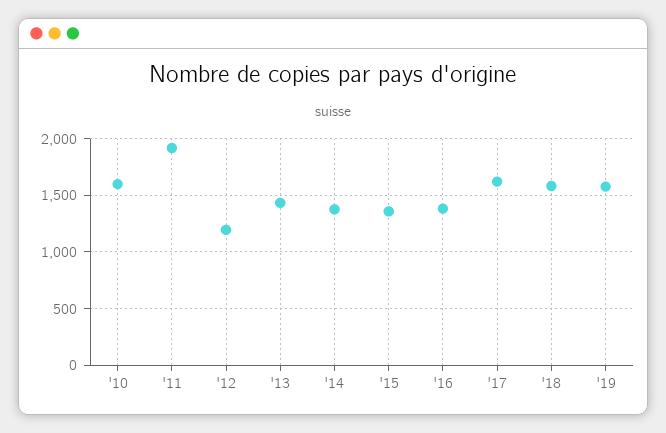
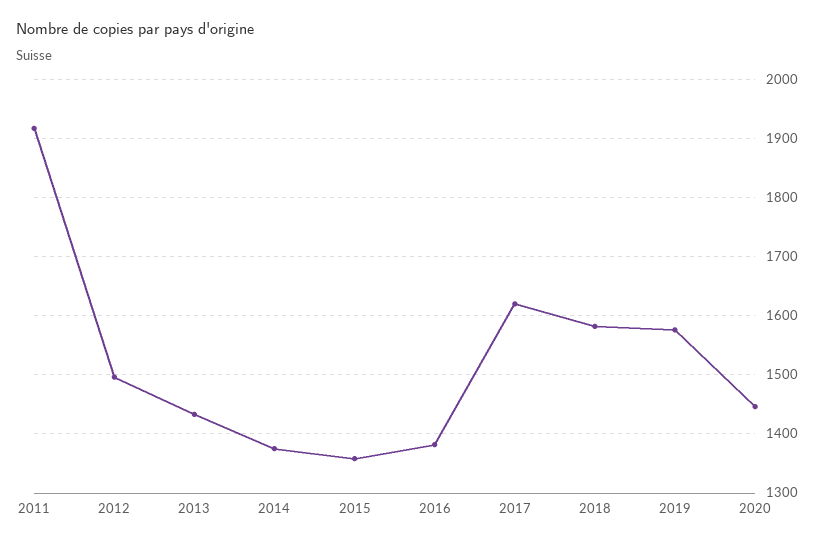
'10: 1600 -> none
'12: 1200 -> 1500
2020: none -> 1440

